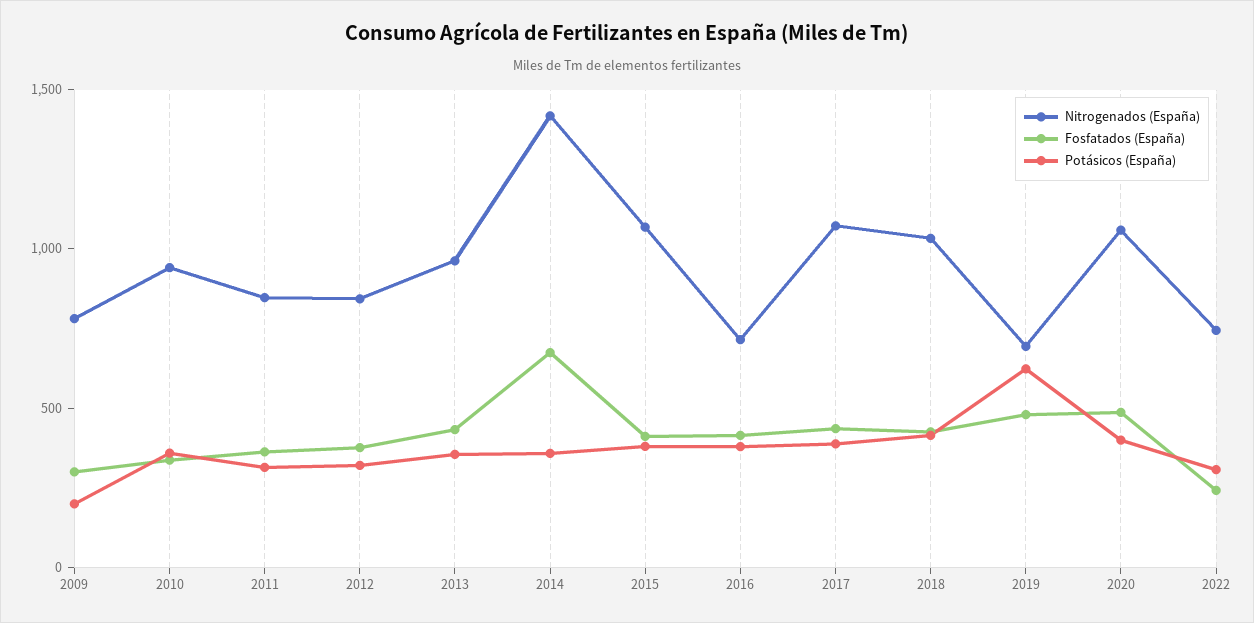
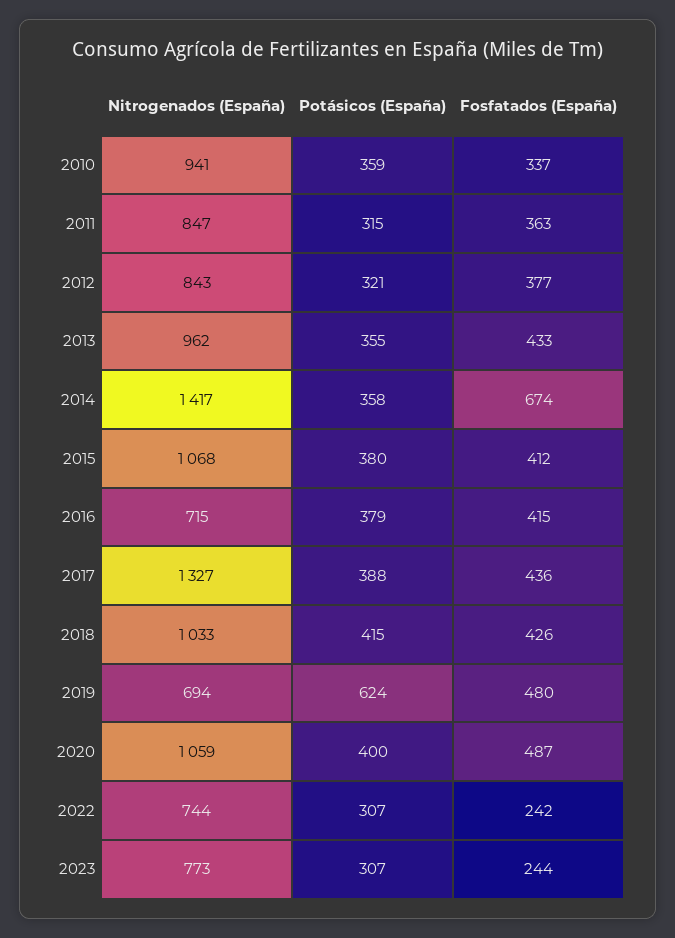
Nitrogenados (España), 2009: 800 -> none
Fosfatados (España), 2009: 300 -> none
Potásicos (España), 2009: 200 -> none
Nitrogenados (España), 2017: 1100 -> 1327
Nitrogenados (España), 2023: none -> 773
Potásicos (España), 2023: none -> 307
Fosfatados (España), 2023: none -> 244

